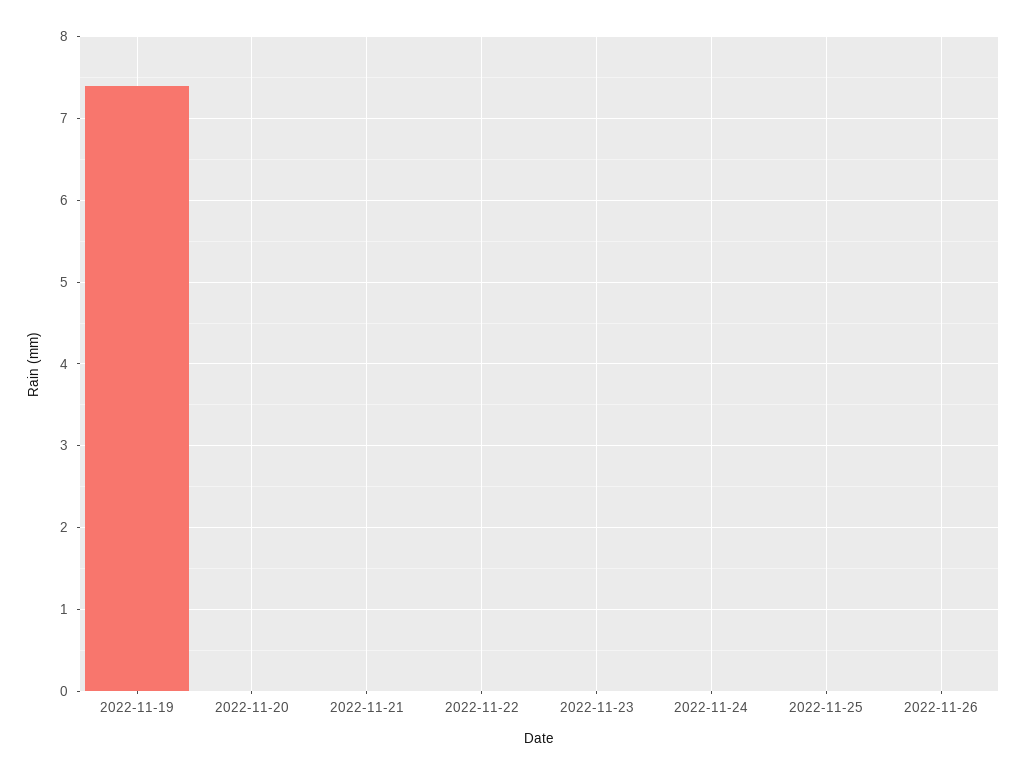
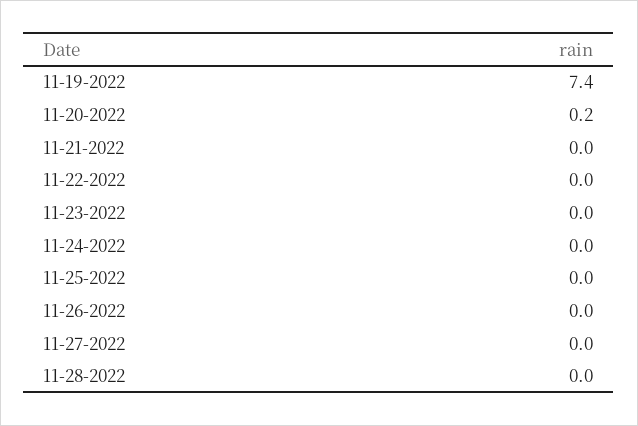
2022-11-20: 0 -> 0.2
11-27-2022: none -> 0
11-28-2022: none -> 0

